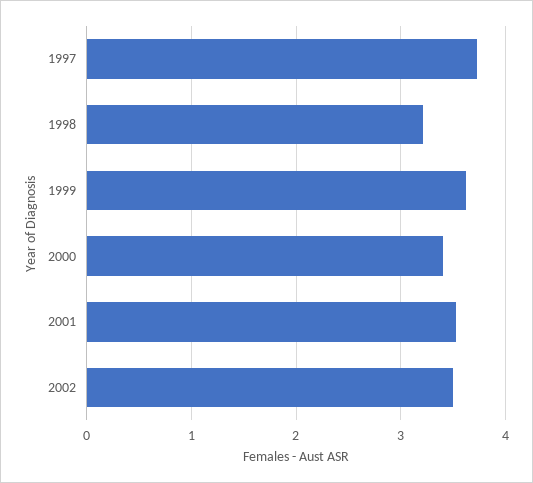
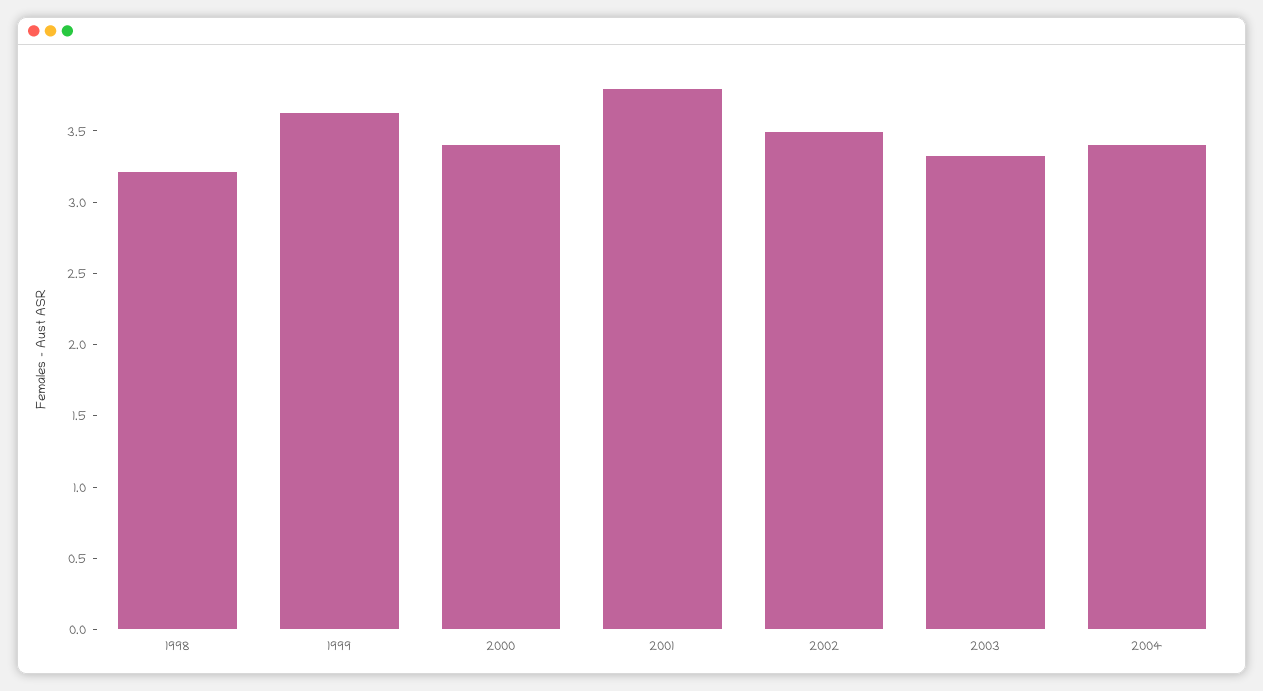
1997: 3.7 -> none
2001: 3.5 -> 3.8
2003: none -> 3.3
2004: none -> 3.4

